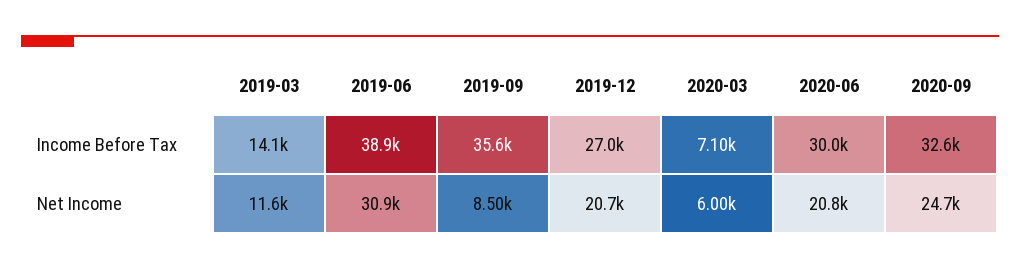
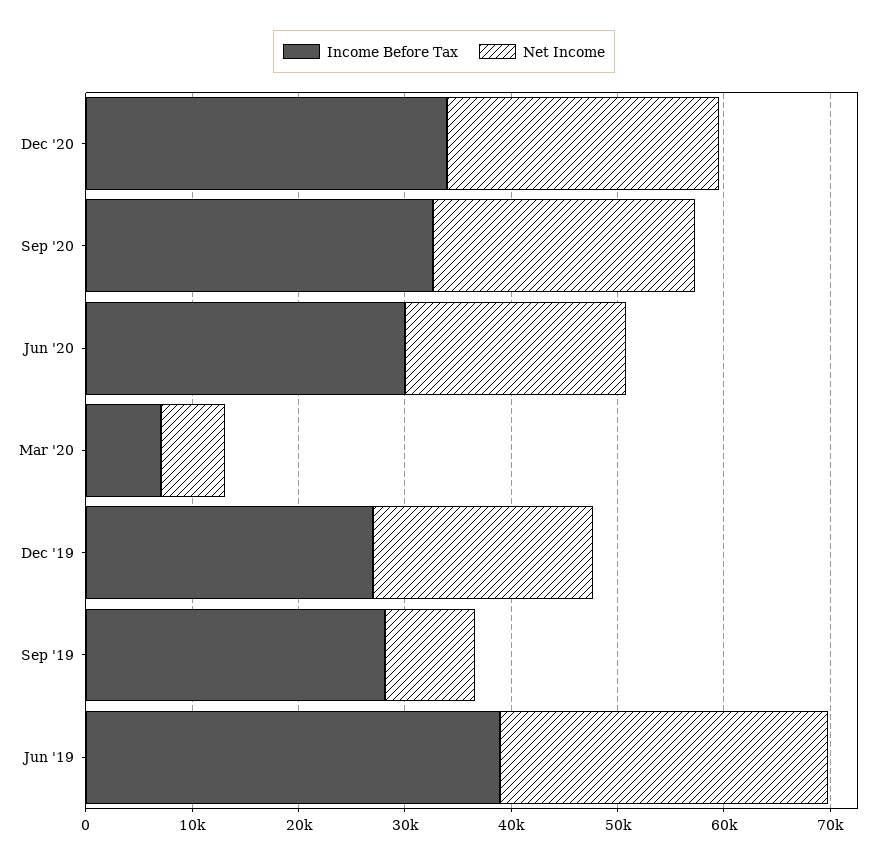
Income Before Tax, 2019-03: 14100 -> none
Income Before Tax, 2019-09: 35600 -> 28000
Net Income, 2019-03: 11600 -> none
Income Before Tax, Dec '20: none -> 34000
Net Income, Dec '20: none -> 26000

